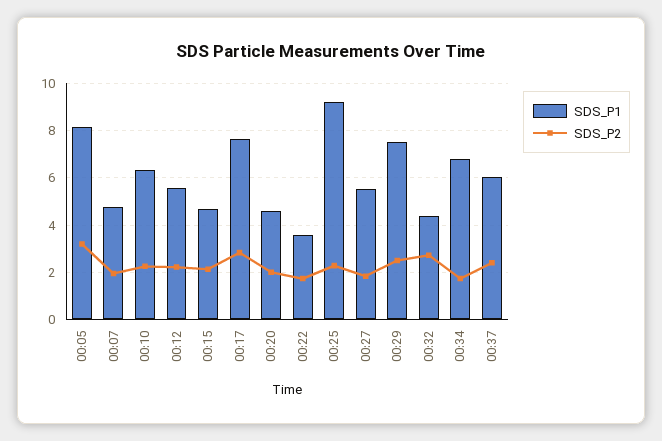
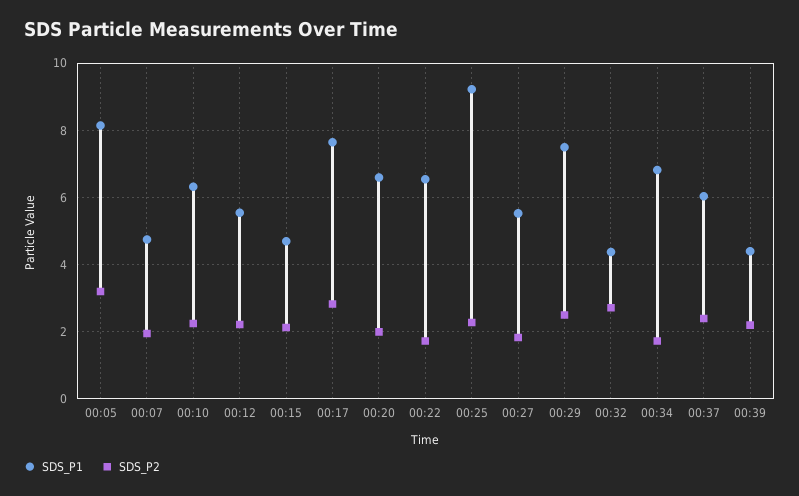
SDS_P1, 00:20: 4.5 -> 6.6
SDS_P1, 00:22: 3.5 -> 6.6
SDS_P1, 00:39: none -> 4.4
SDS_P2, 00:39: none -> 2.2

